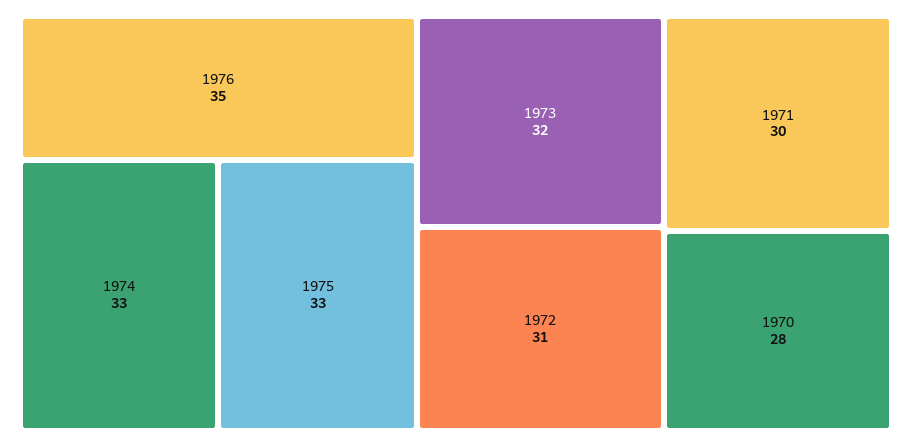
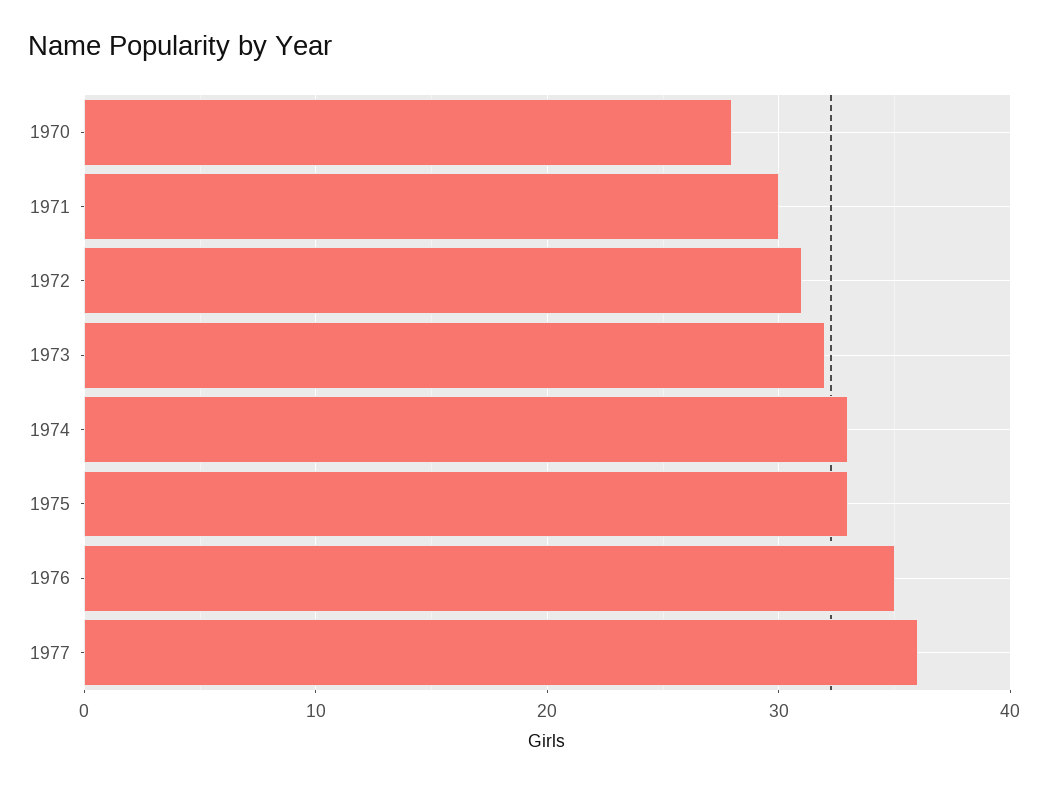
1977: none -> 36

